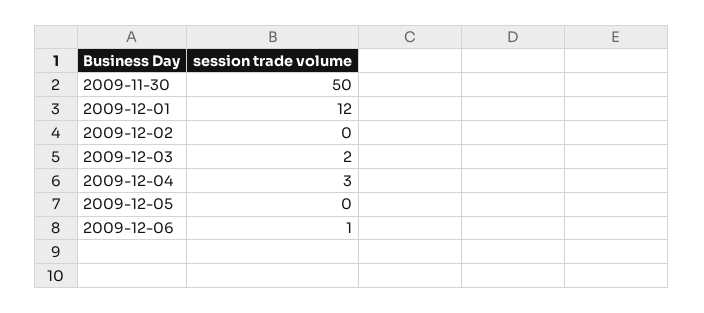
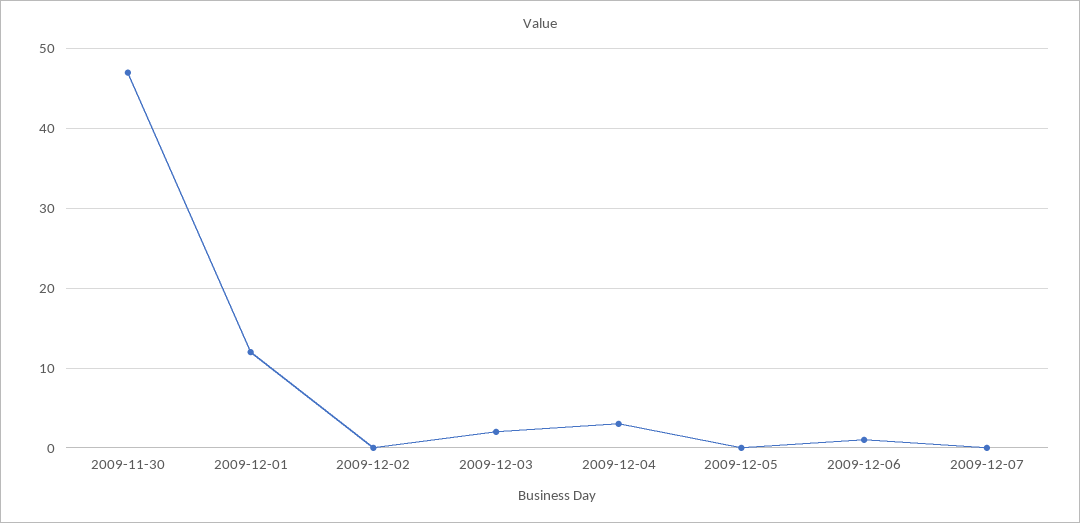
2009-11-30: 50 -> 47
2009-12-07: none -> 0

